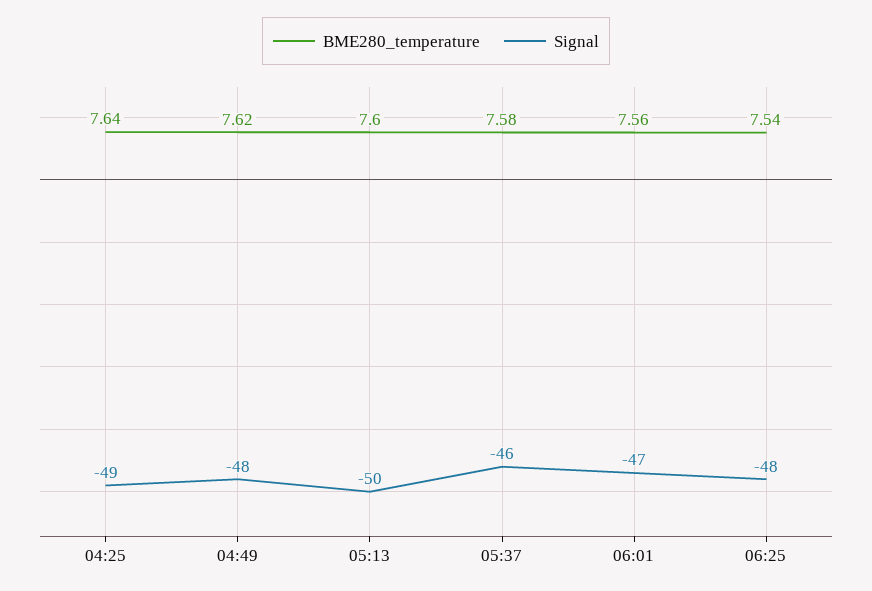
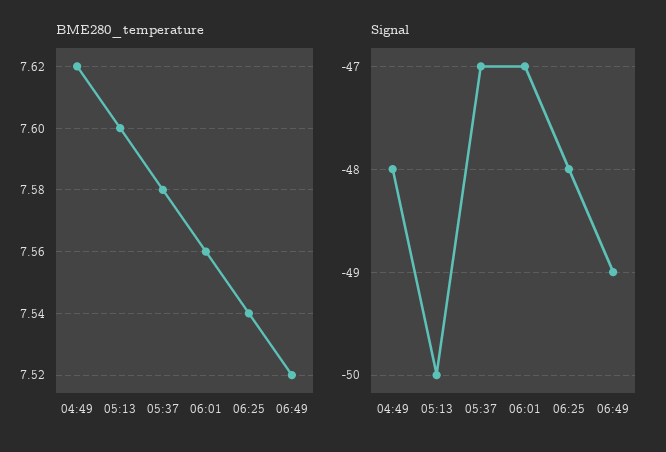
BME280_temperature, 04:25: 7.64 -> none
Signal, 04:25: -49 -> none
Signal, 05:37: -46 -> -47
BME280_temperature, 06:49: none -> 7.52
Signal, 06:49: none -> -49

